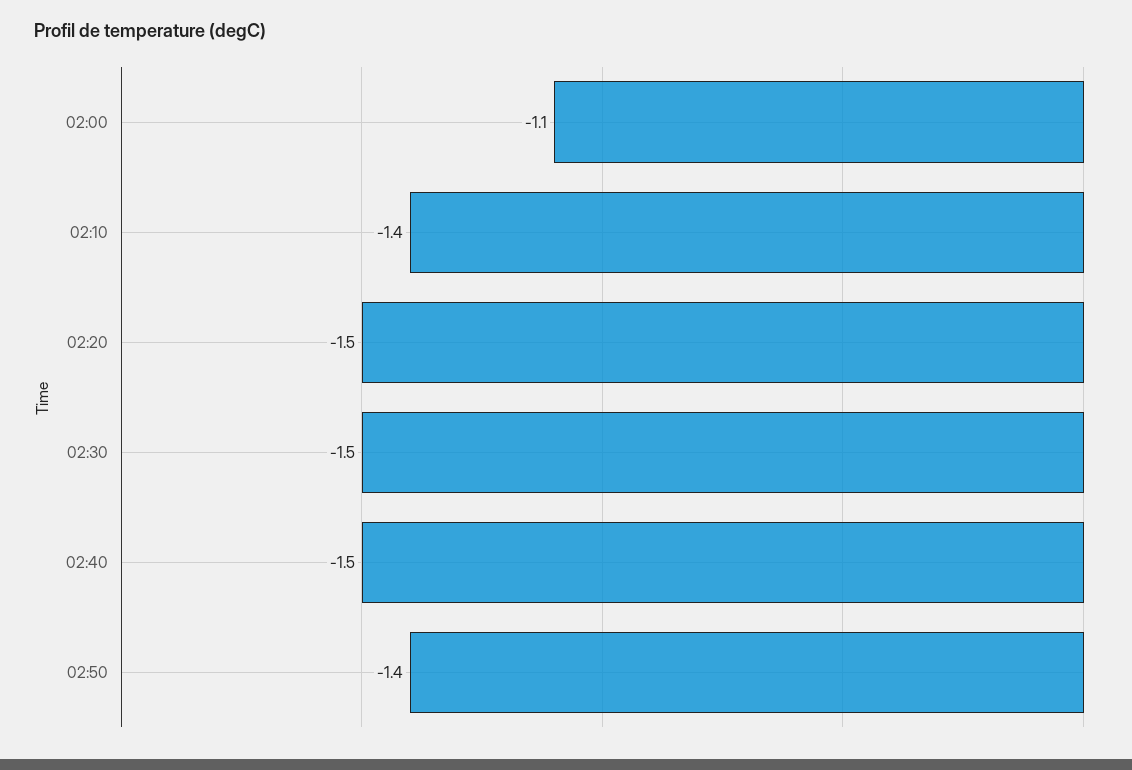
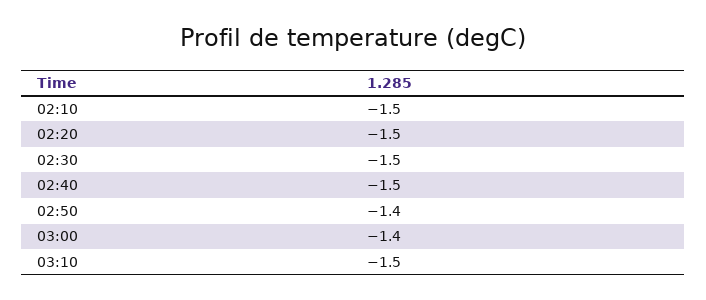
02:00: -1.1 -> none
02:10: -1.4 -> -1.5
03:00: none -> -1.4
03:10: none -> -1.5

